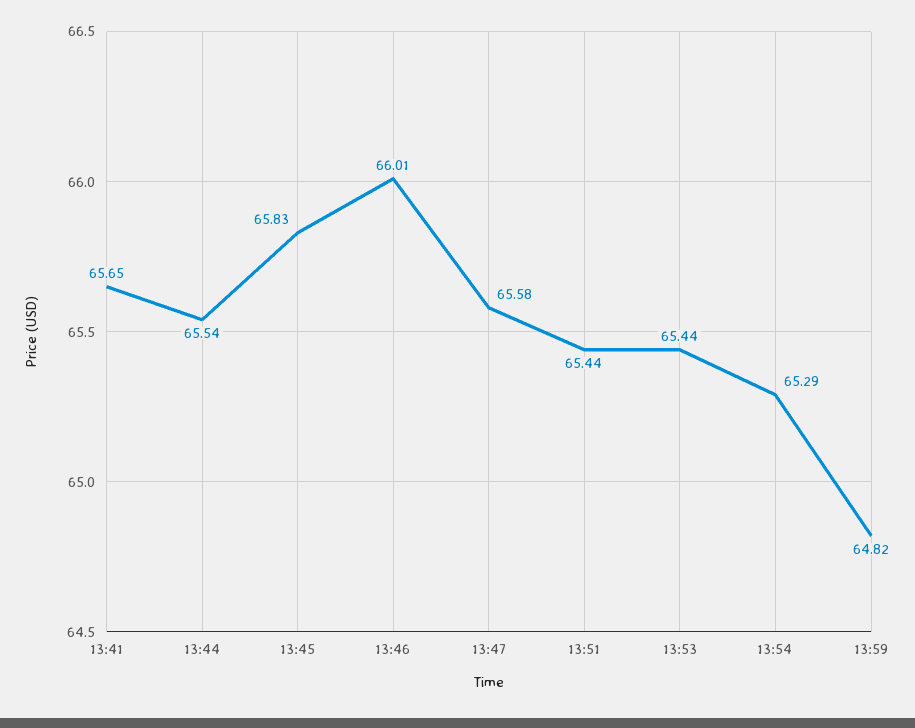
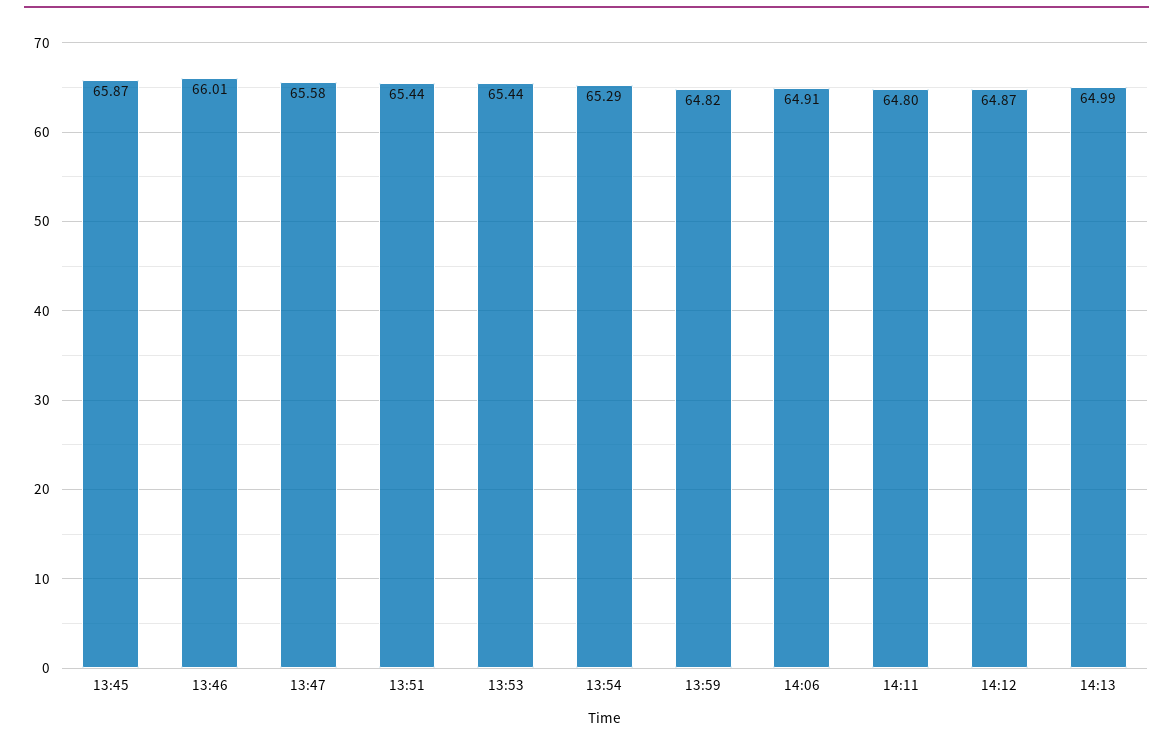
13:41: 65.65 -> none
13:44: 65.54 -> none
13:45: 65.83 -> 65.87
14:06: none -> 64.91
14:11: none -> 64.8
14:12: none -> 64.87
14:13: none -> 64.99

